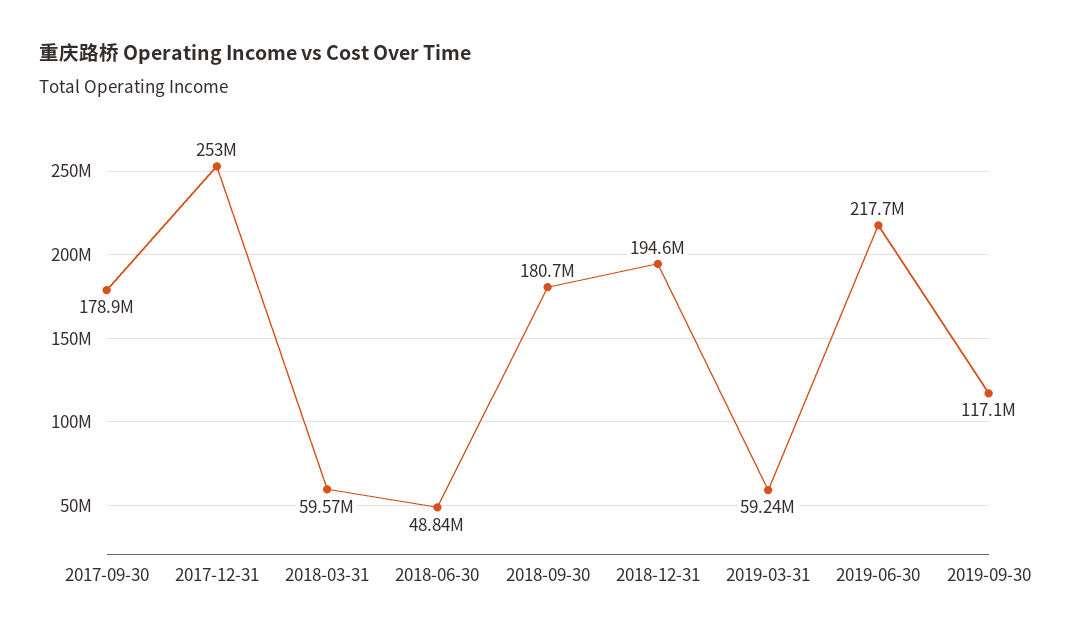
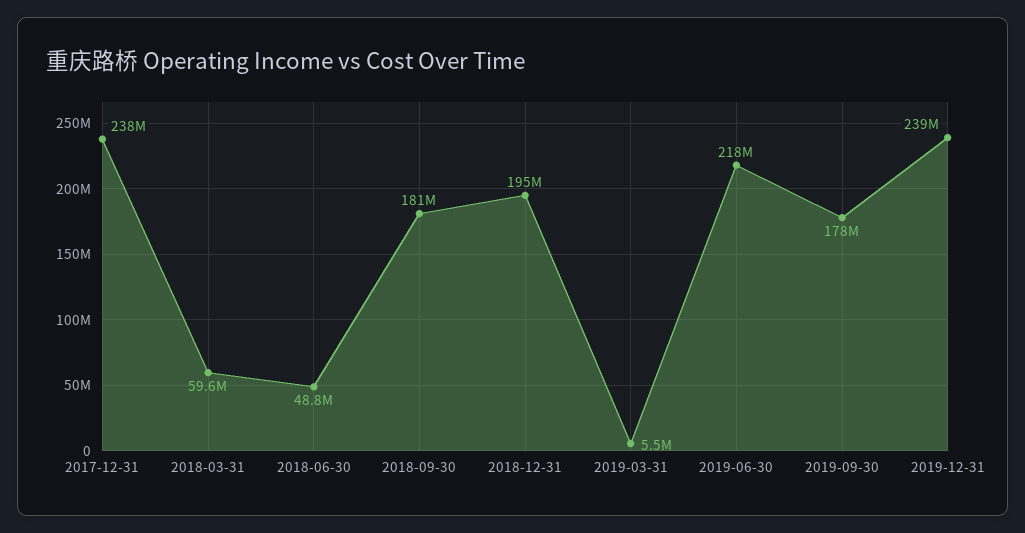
2017-09-30: 178900000 -> none
2017-12-31: 253000000 -> 238000000
2019-03-31: 59240000 -> 5500000
2019-09-30: 117100000 -> 178000000
2019-12-31: none -> 239000000

